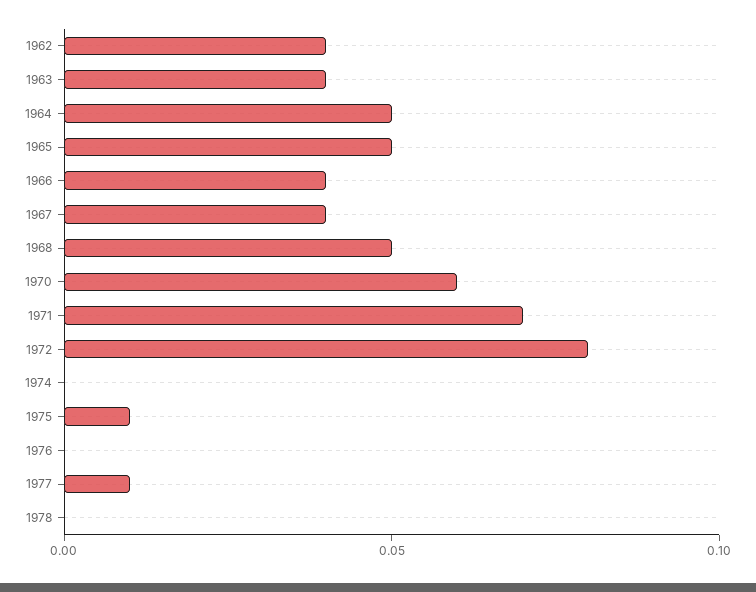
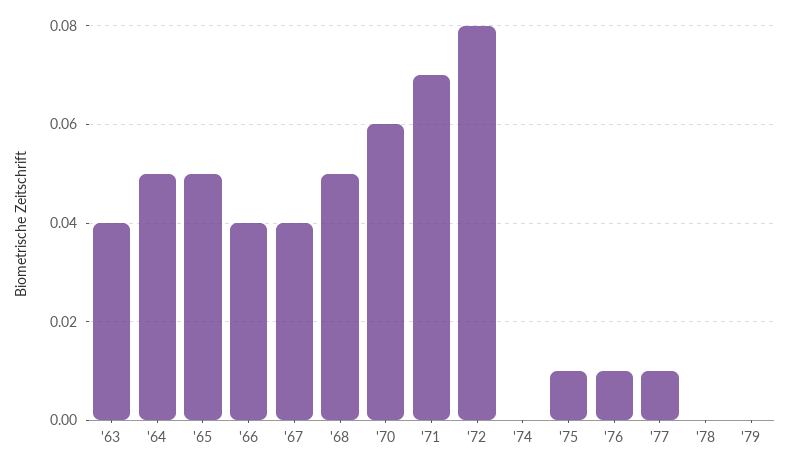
1962: 0.04 -> none
1976: 0 -> 0.01
'79: none -> 0

